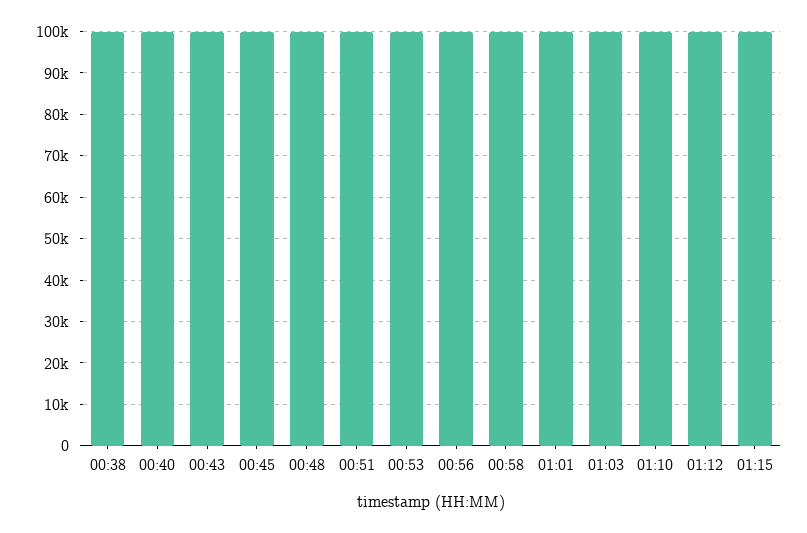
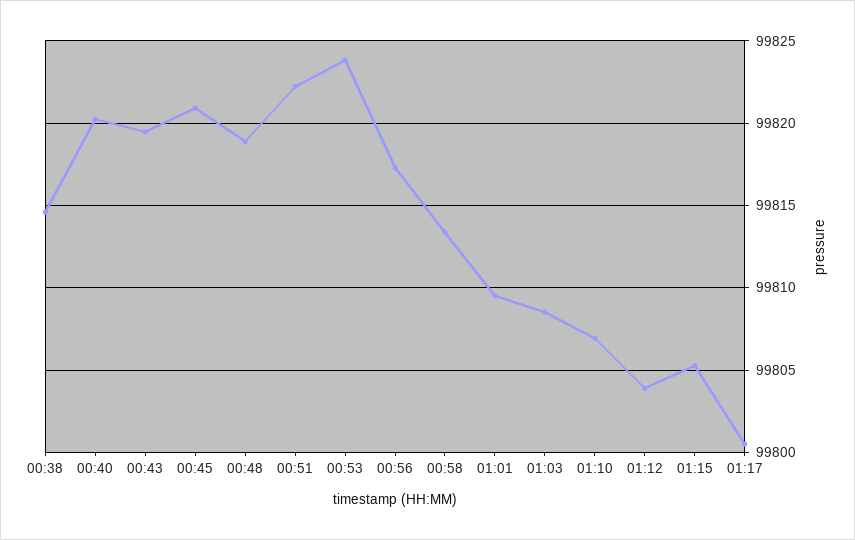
01:17: none -> 99800.5

